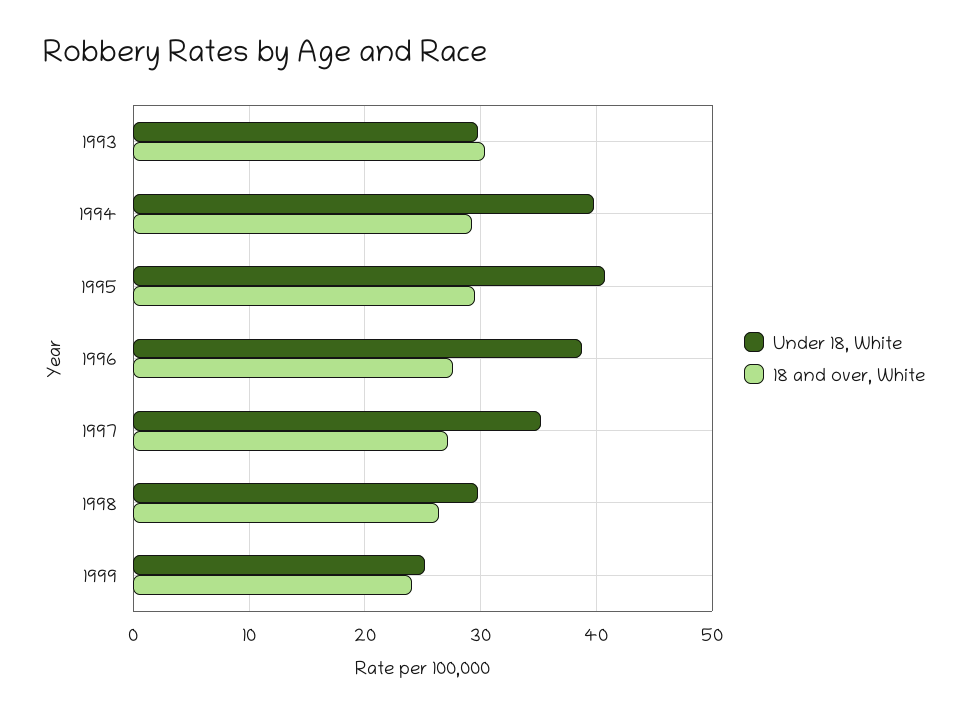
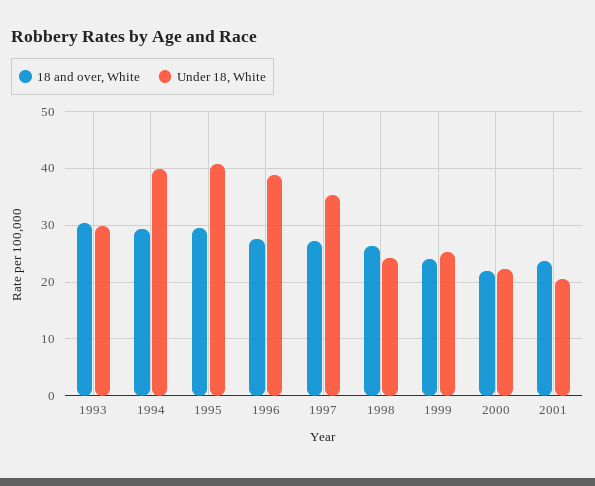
Under 18, White, 1998: 30 -> 24
18 and over, White, 2000: none -> 22
Under 18, White, 2000: none -> 22
18 and over, White, 2001: none -> 24
Under 18, White, 2001: none -> 20

